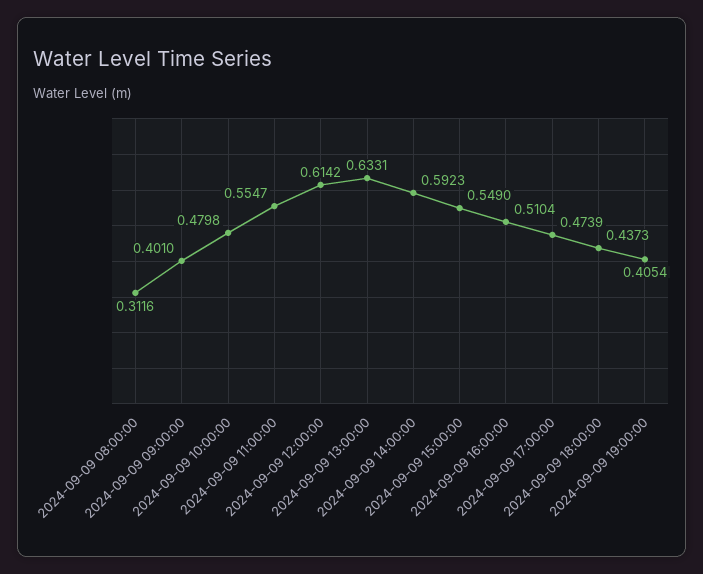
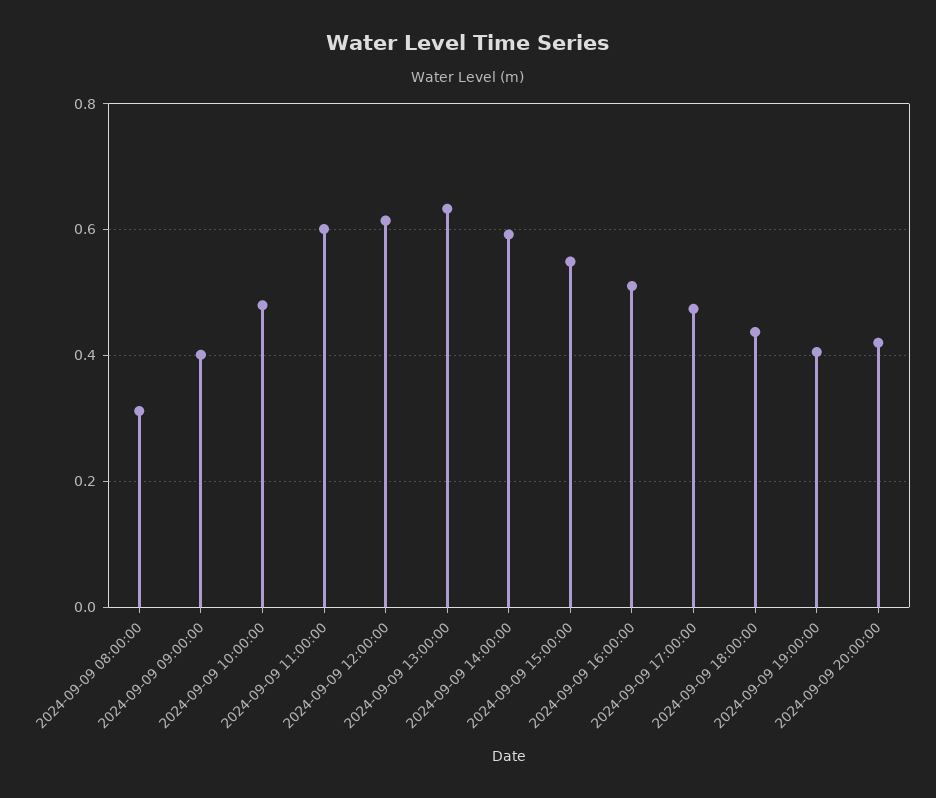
2024-09-09 11:00:00: 0.5547 -> 0.6
2024-09-09 20:00:00: none -> 0.42

